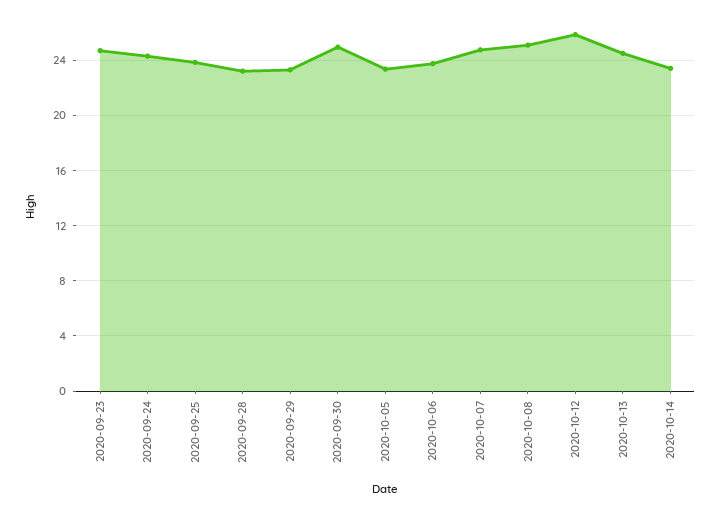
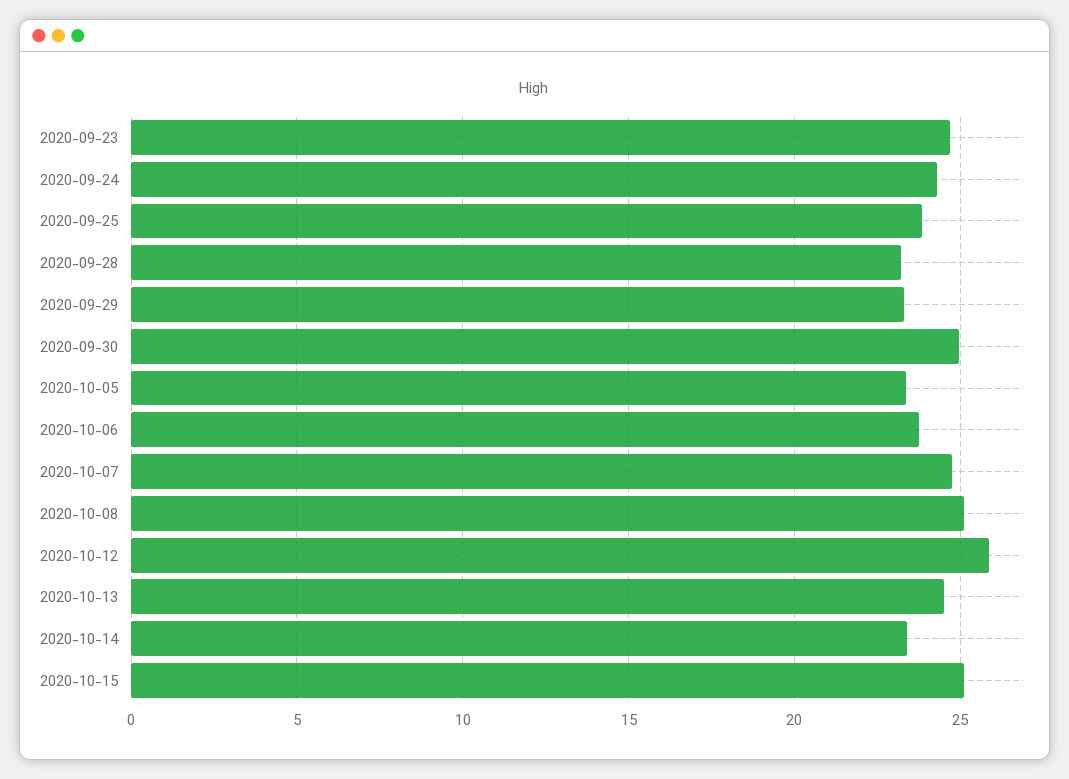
2020-10-15: none -> 25

